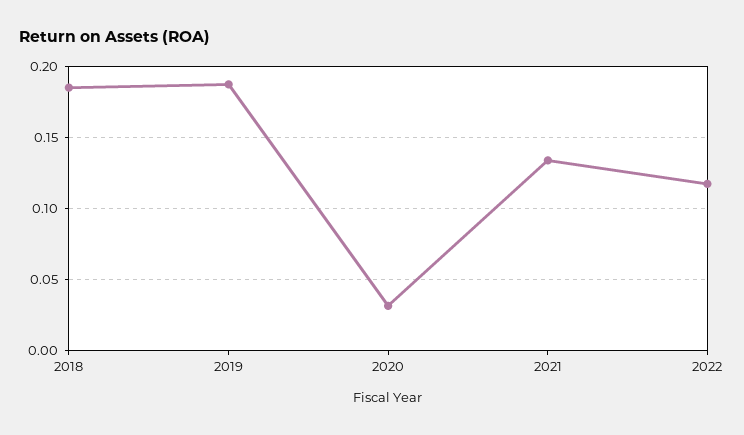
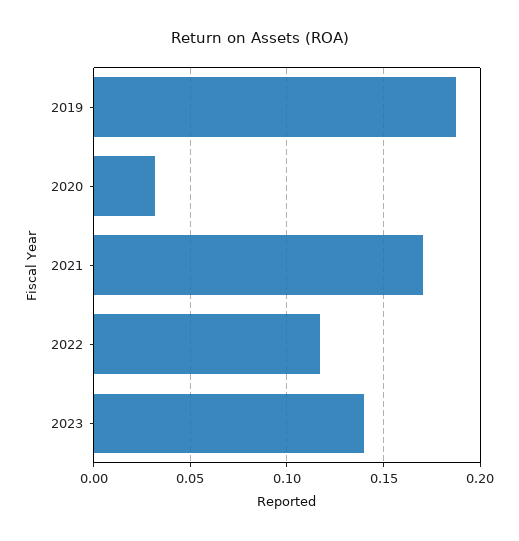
2018: 0.185 -> none
2021: 0.135 -> 0.17
2023: none -> 0.14

